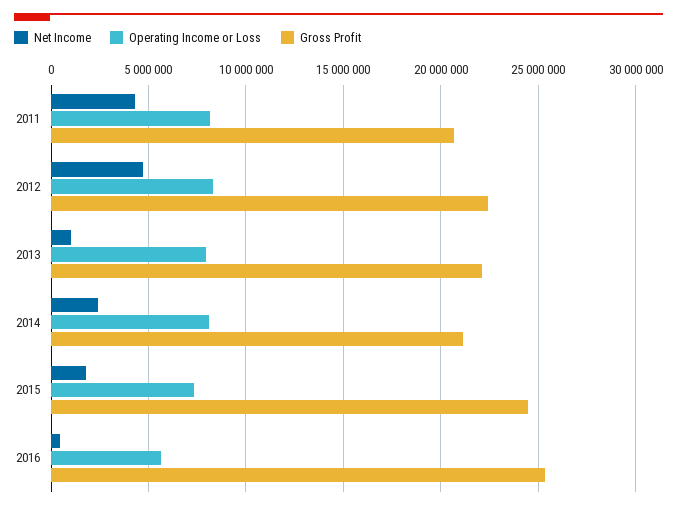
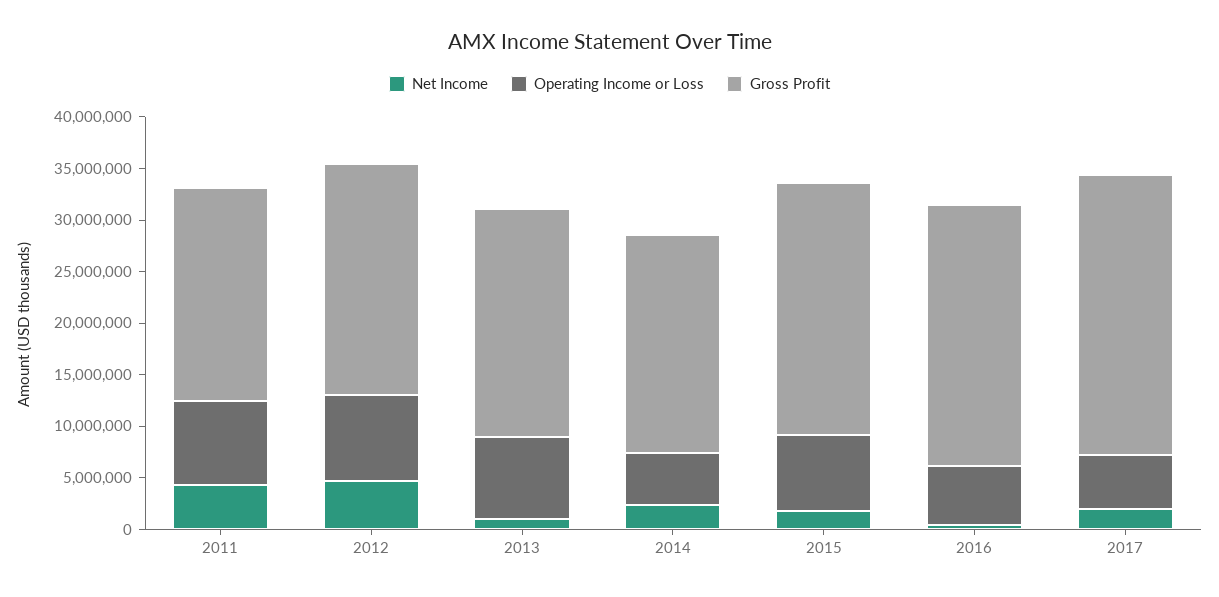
Operating Income or Loss, 2014: 8000000 -> 5000000
Net Income, 2017: none -> 2000000
Operating Income or Loss, 2017: none -> 5000000
Gross Profit, 2017: none -> 27000000

